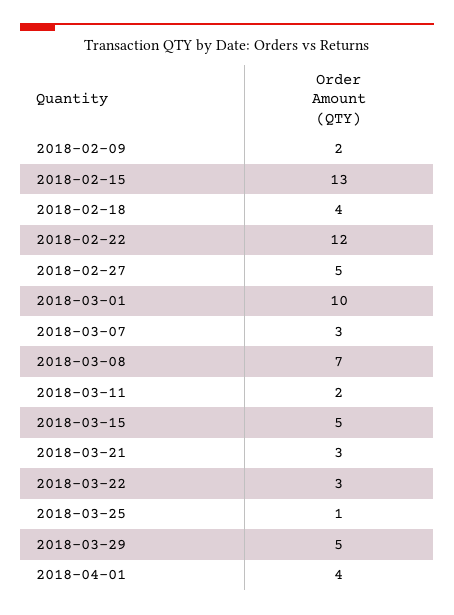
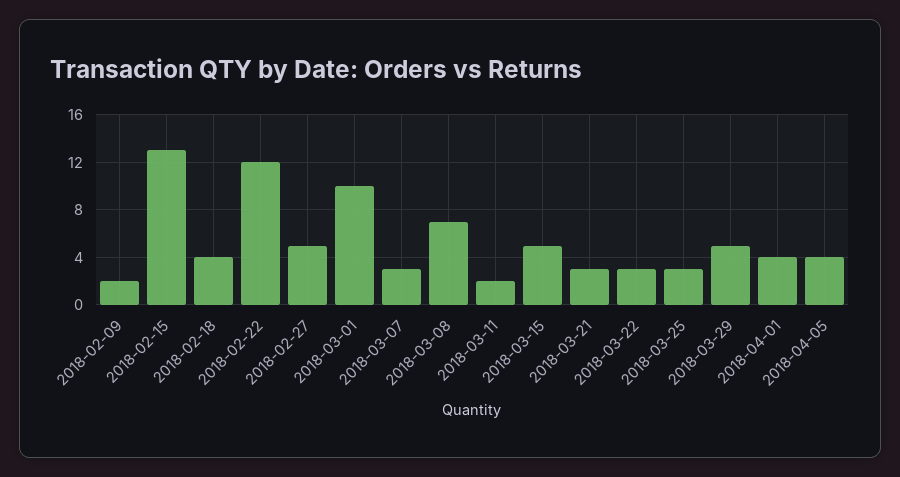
2018-03-25: 1 -> 3
2018-04-05: none -> 4

